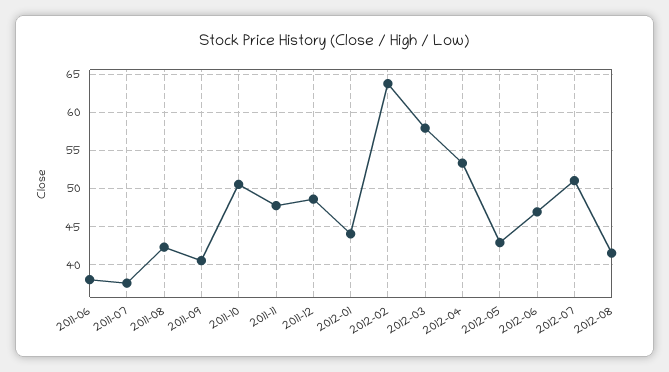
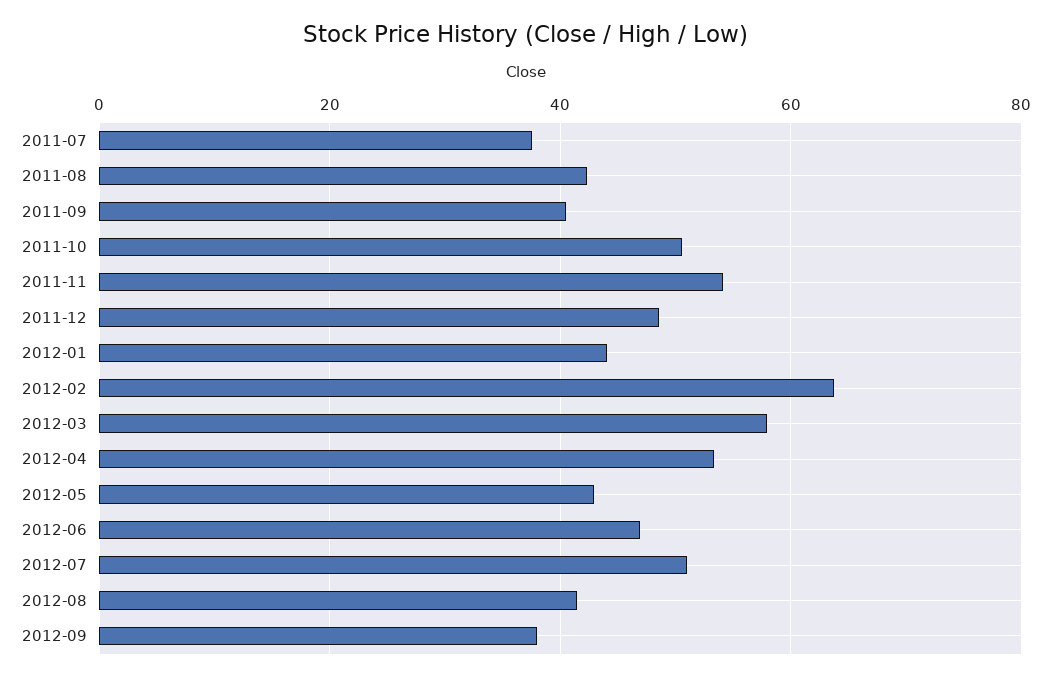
2011-06: 38 -> none
2011-11: 48 -> 54
2012-09: none -> 38

